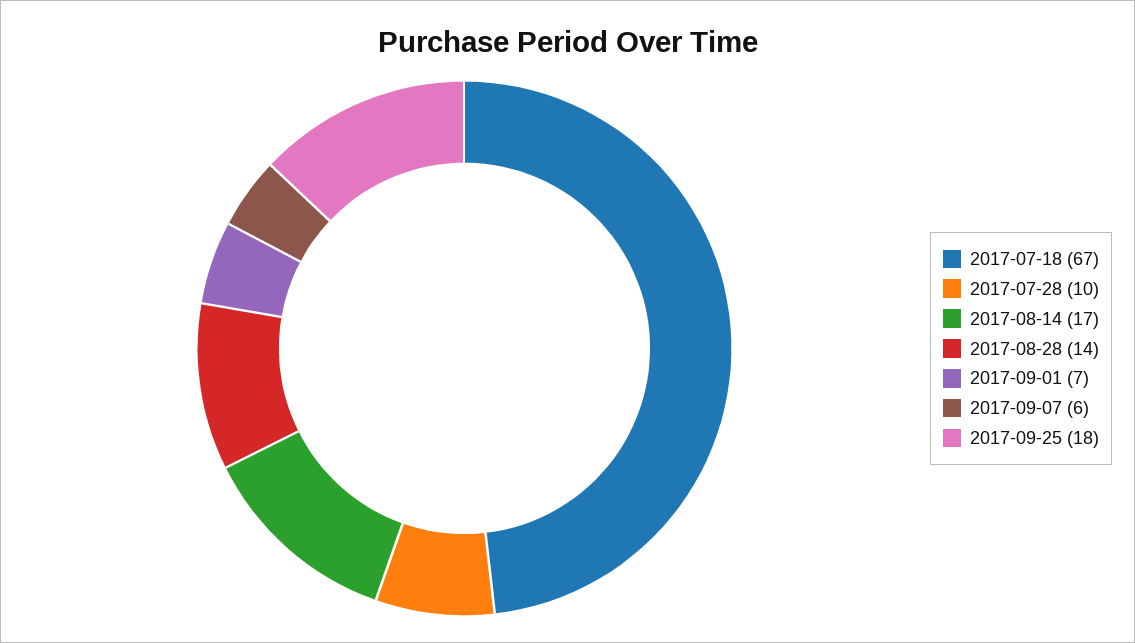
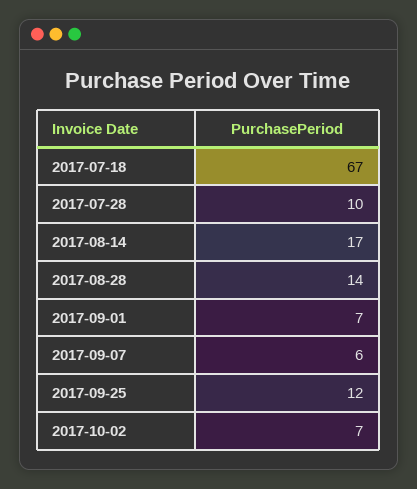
2017-09-25: 18 -> 12
2017-10-02: none -> 7

